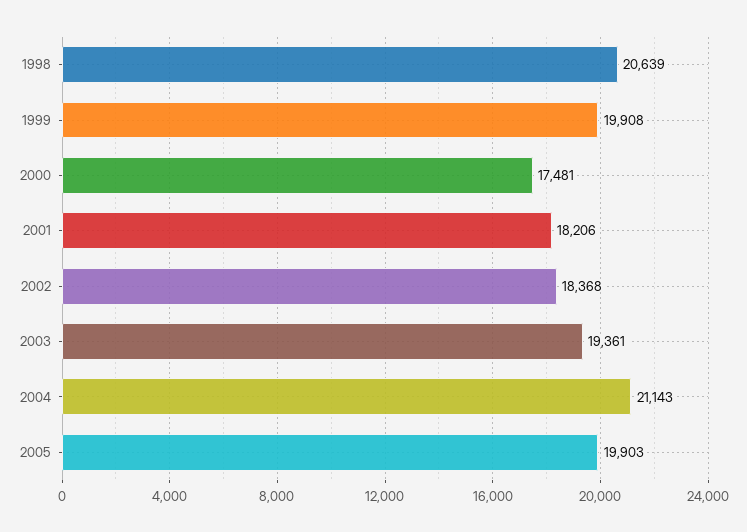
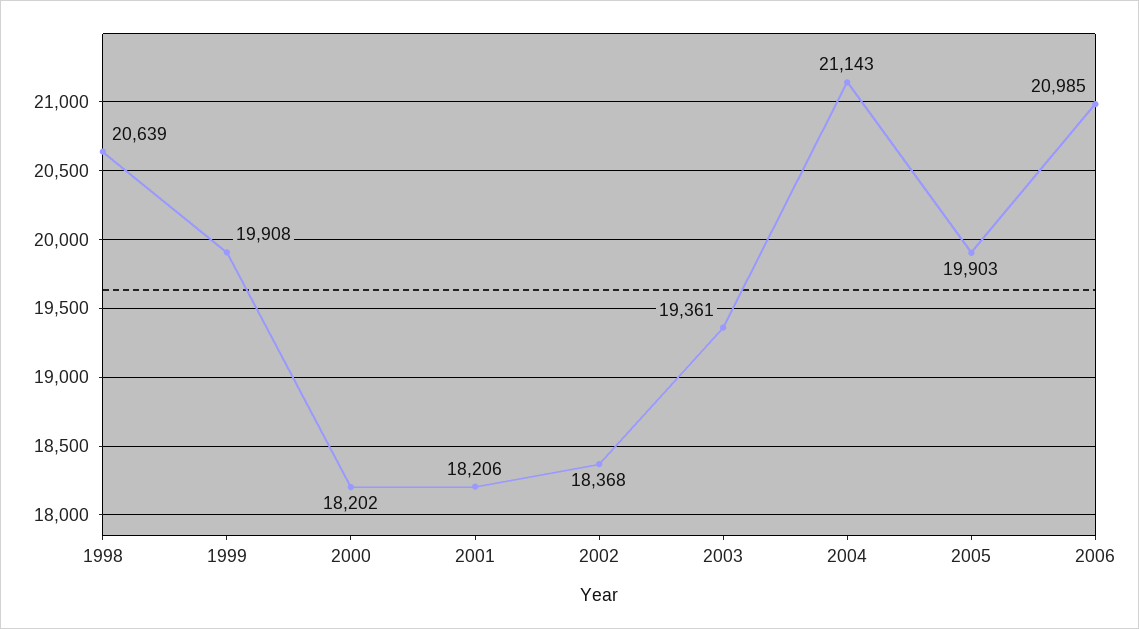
2000: 17481 -> 18202
2006: none -> 20985

